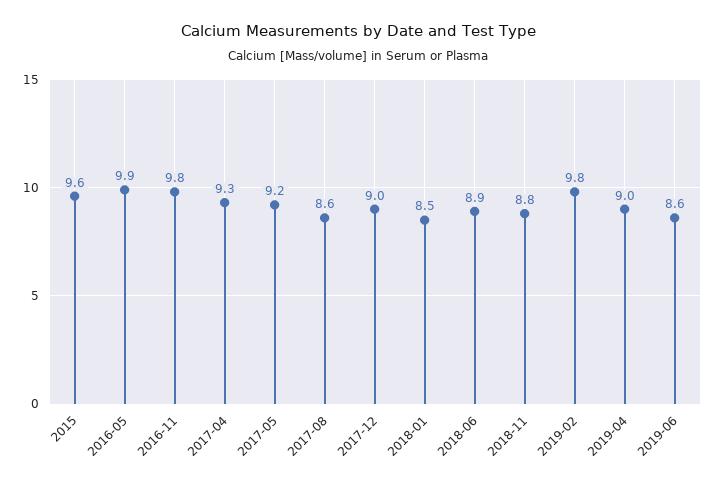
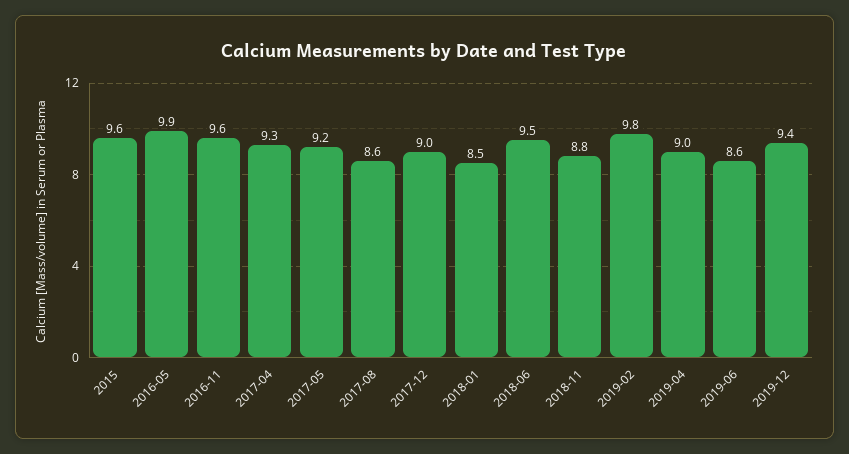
2016-11: 9.8 -> 9.6
2018-06: 8.9 -> 9.5
2019-12: none -> 9.4

